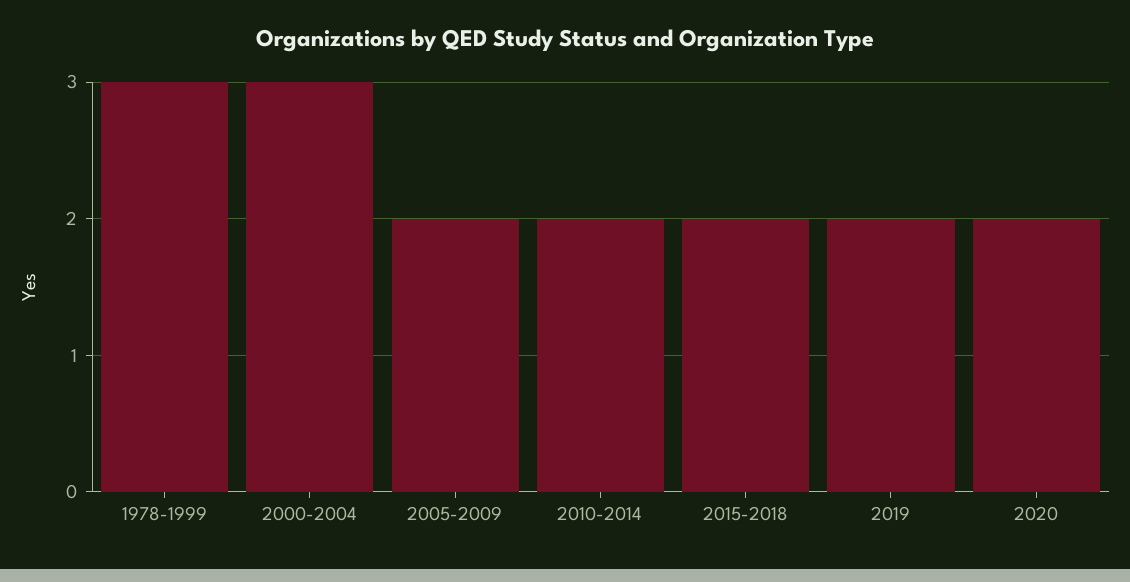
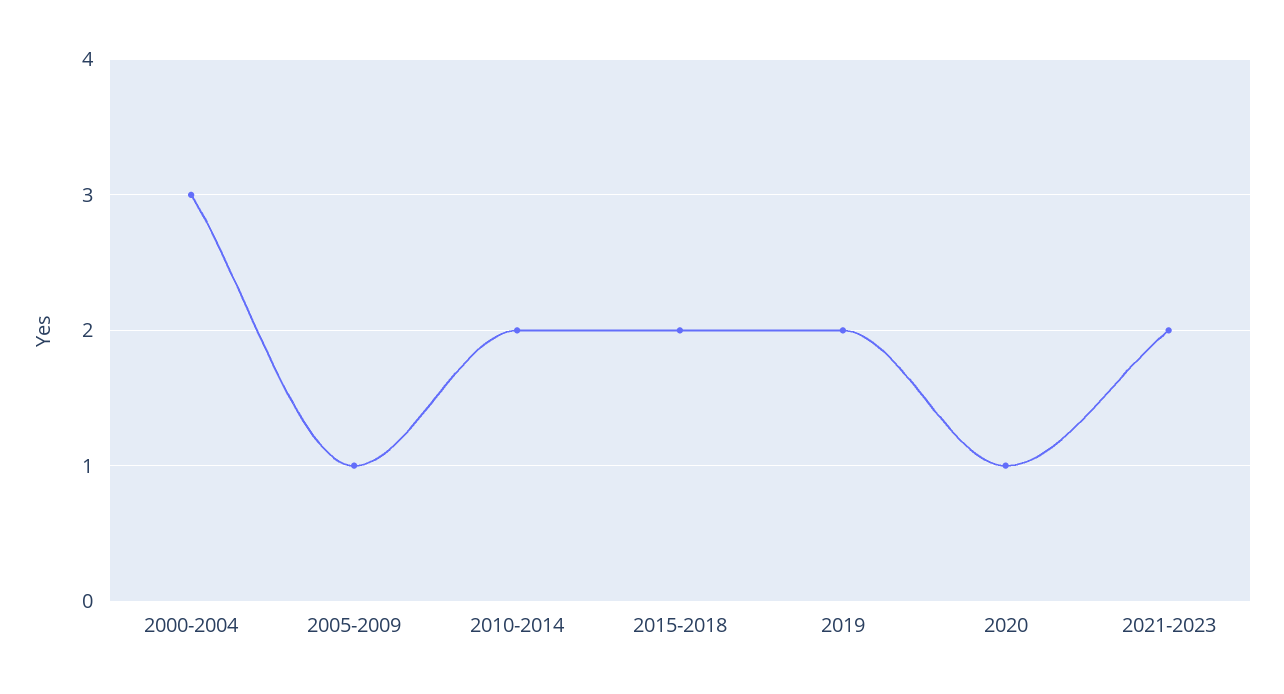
1978-1999: 3 -> none
2005-2009: 2 -> 1
2020: 2 -> 1
2021-2023: none -> 2

